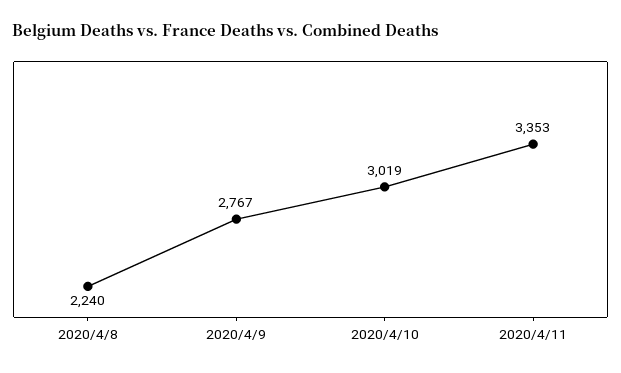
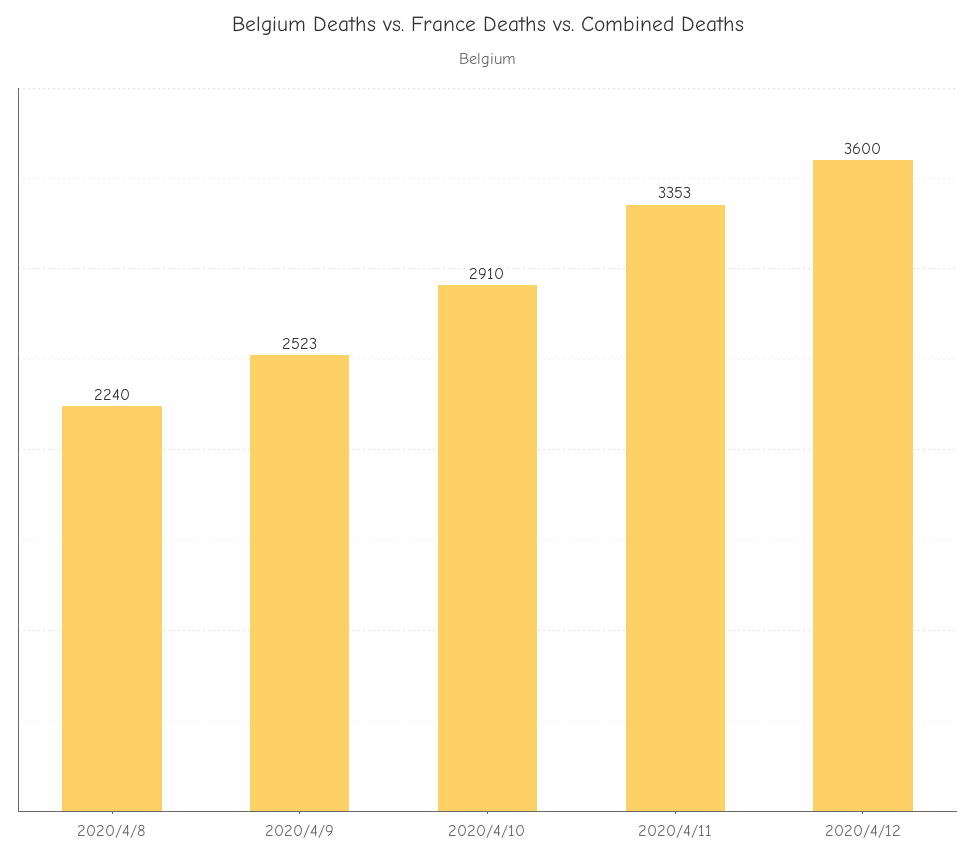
2020/4/9: 2767 -> 2523
2020/4/10: 3019 -> 2910
2020/4/12: none -> 3600

